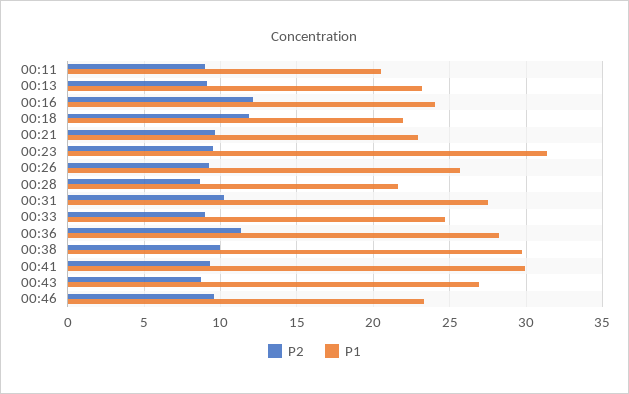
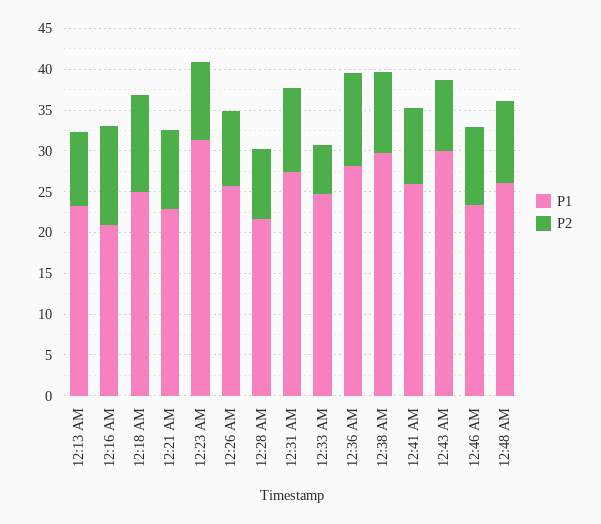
P2, 00:11: 9 -> none
P1, 00:11: 20.5 -> none
P1, 00:16: 24 -> 21
P1, 00:18: 22 -> 25
P2, 00:33: 9 -> 6
P1, 00:41: 30 -> 26
P1, 00:43: 27 -> 30
P1, 12:48 AM: none -> 26
P2, 12:48 AM: none -> 10

